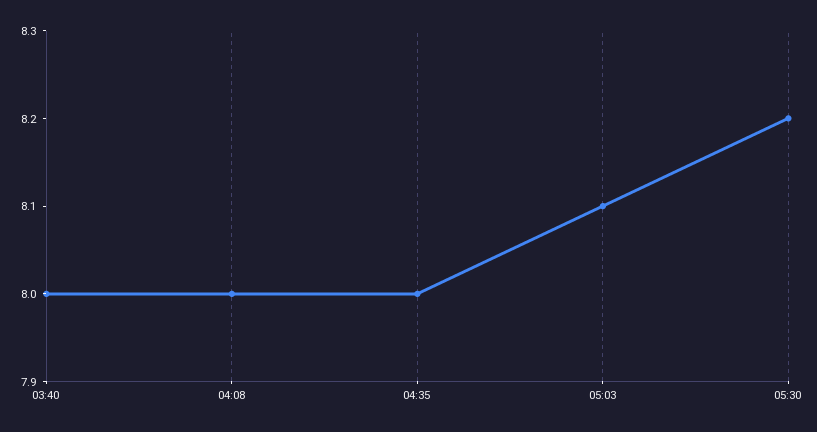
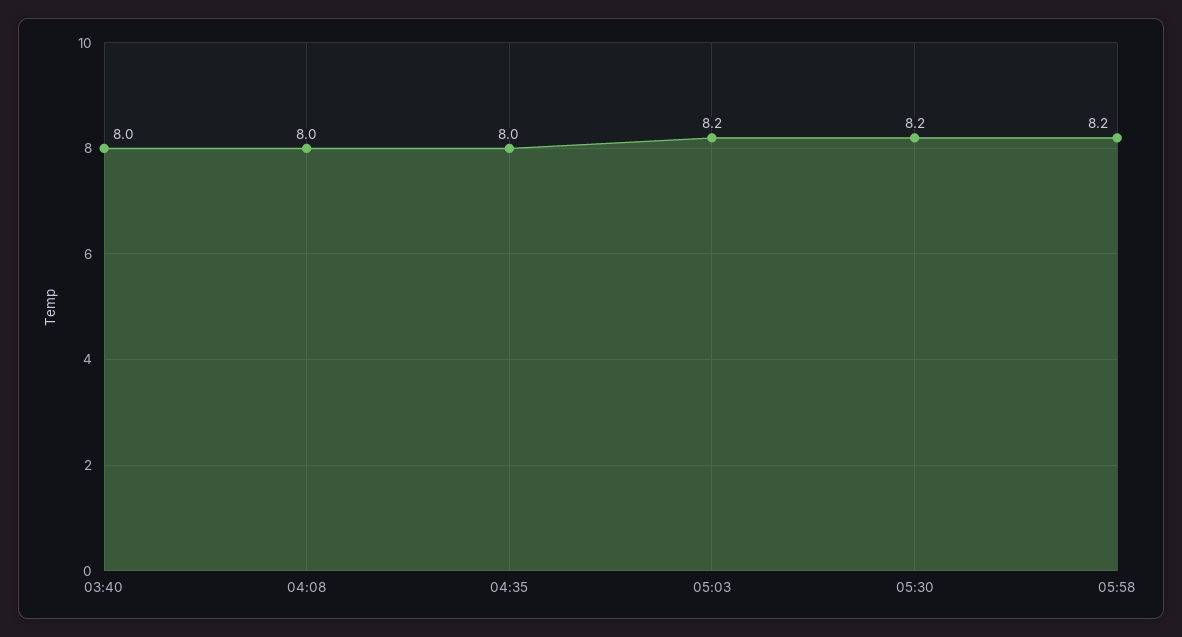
05:03: 8.1 -> 8.2
05:58: none -> 8.2

